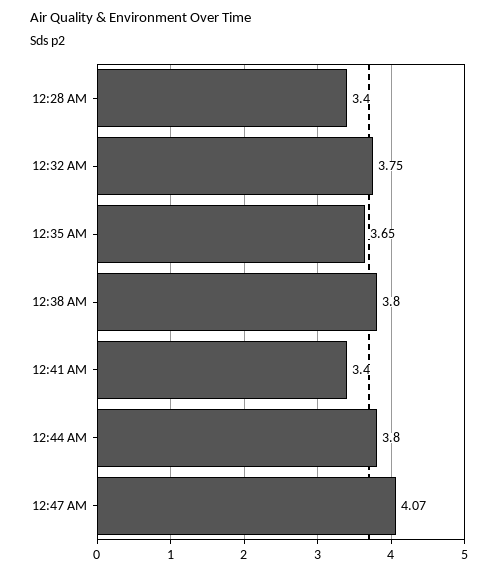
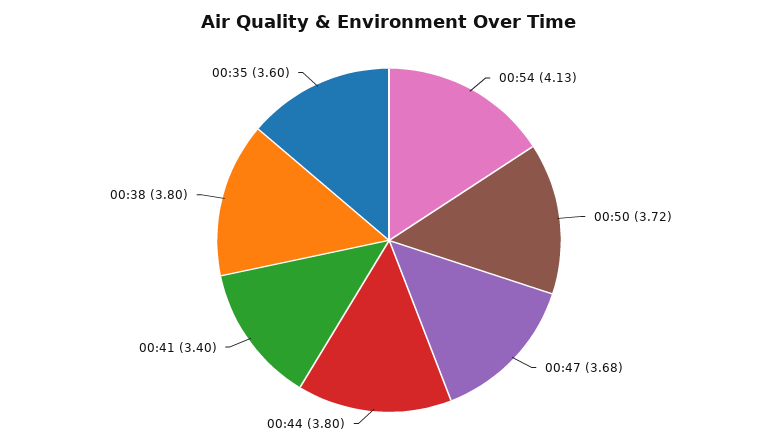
12:28 AM: 3.4 -> none
12:32 AM: 3.75 -> none
12:35 AM: 3.65 -> 3.6
12:47 AM: 4.07 -> 3.68
00:54: none -> 4.13
00:50: none -> 3.72

